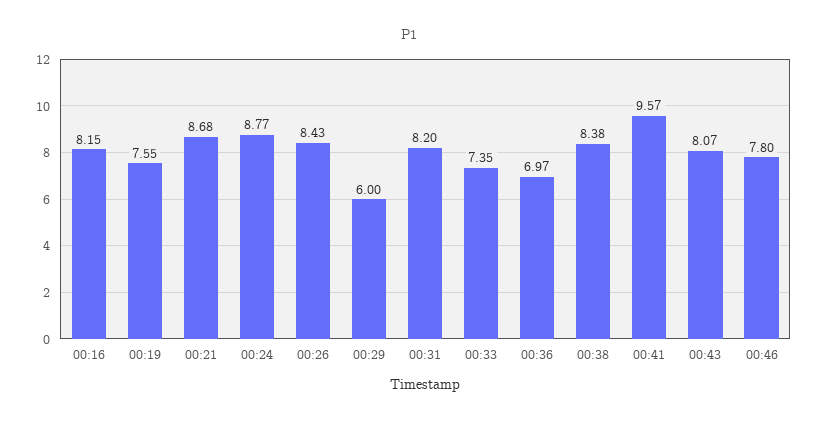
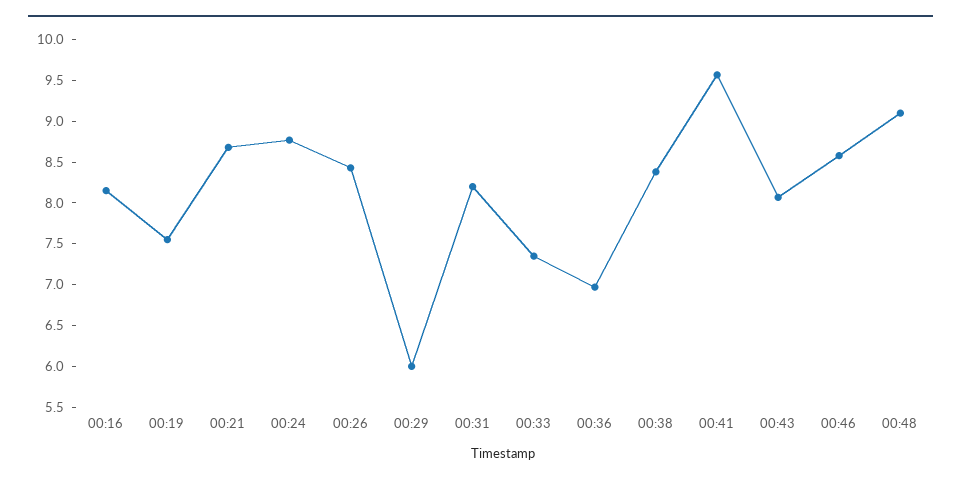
00:46: 7.8 -> 8.6
00:48: none -> 9.1

